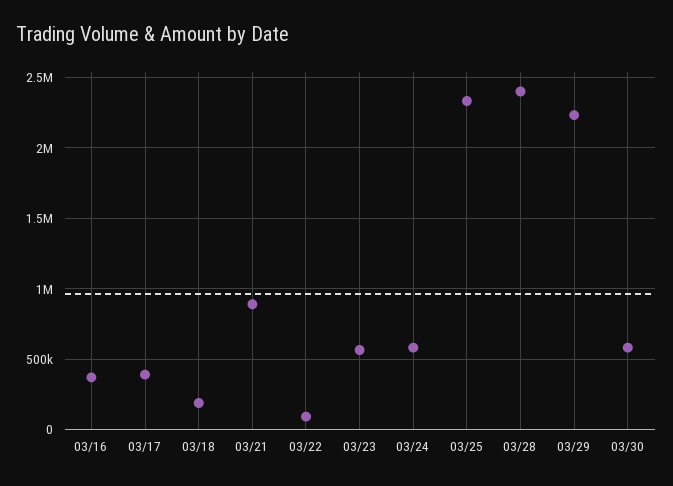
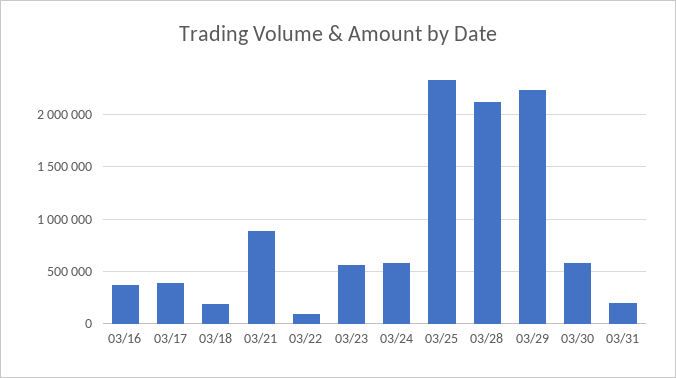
03/28: 2400000 -> 2100000
03/31: none -> 200000

